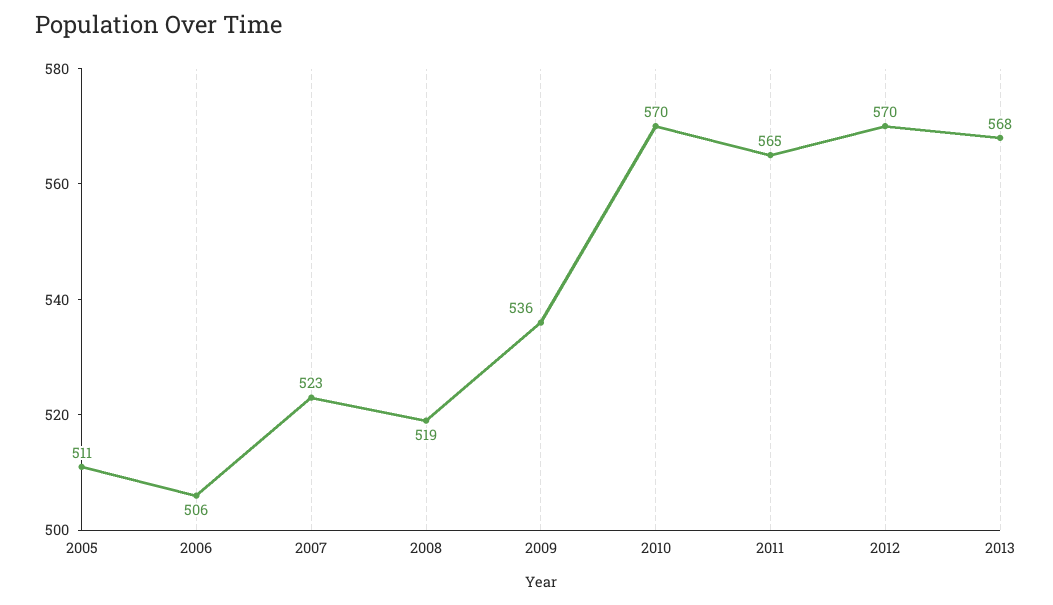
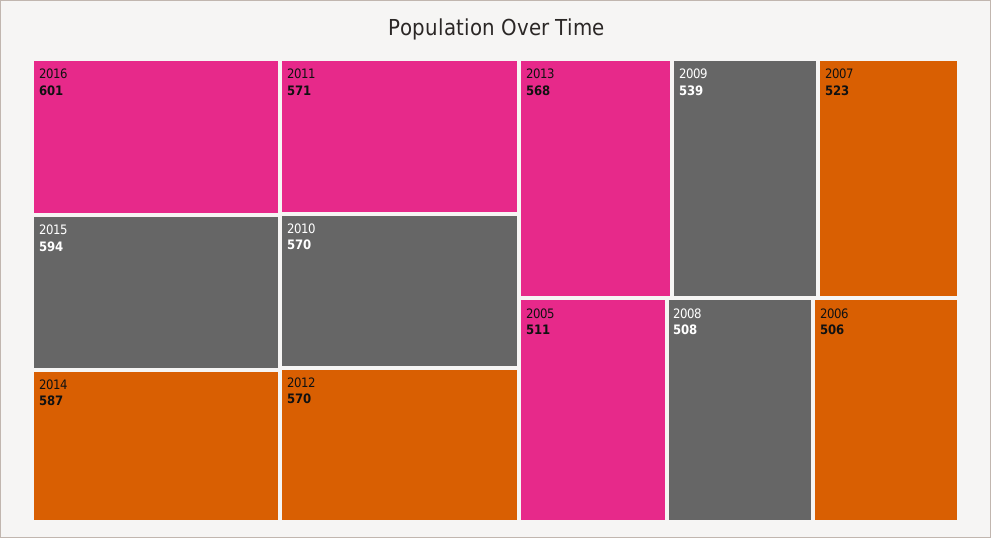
2008: 519 -> 508
2009: 536 -> 539
2011: 565 -> 571
2016: none -> 601
2015: none -> 594
2014: none -> 587

